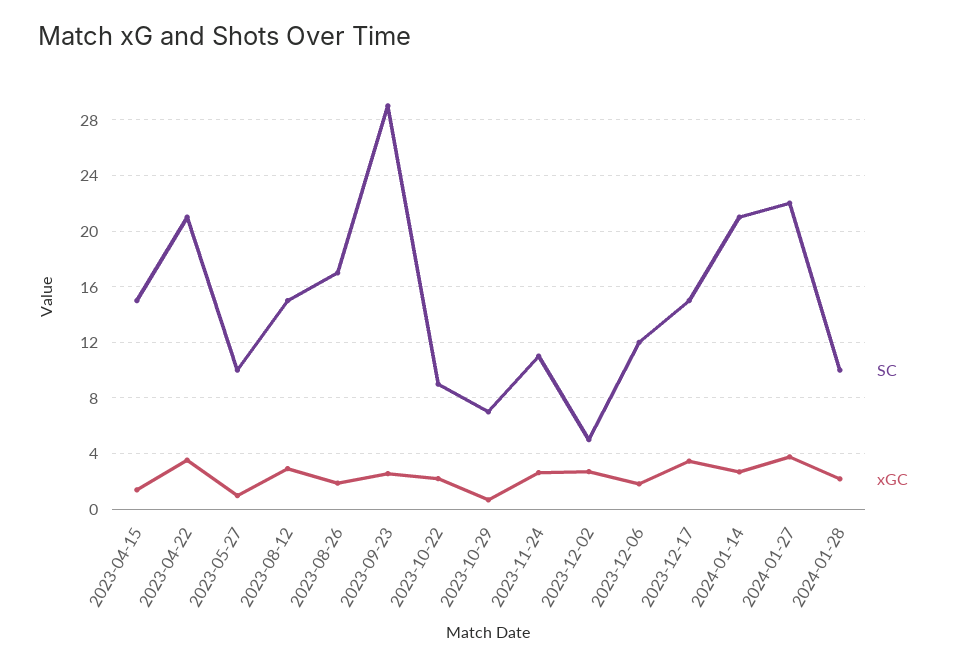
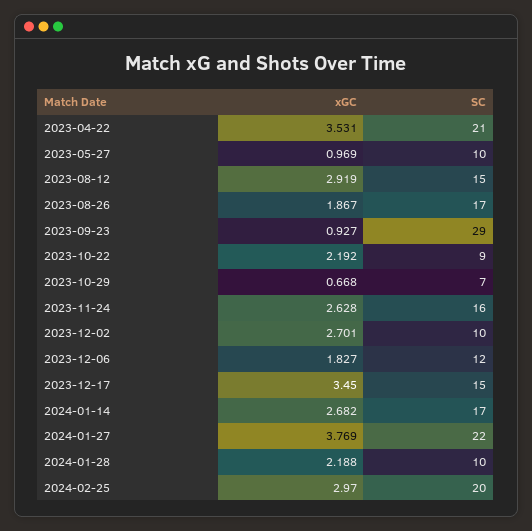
SC, 2023-04-15: 15 -> none
xGC, 2023-04-15: 1.5 -> none
xGC, 2023-09-23: 2.5 -> 0.927
SC, 2023-11-24: 11 -> 16
SC, 2023-12-02: 5 -> 10
SC, 2024-01-14: 21 -> 17
xGC, 2024-02-25: none -> 2.97
SC, 2024-02-25: none -> 20

